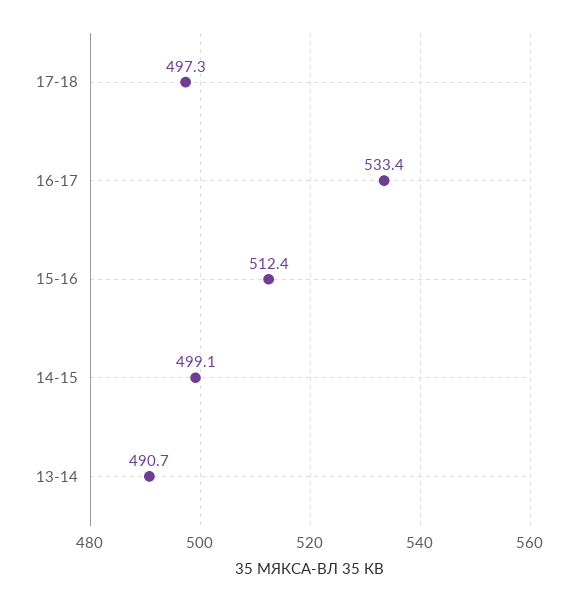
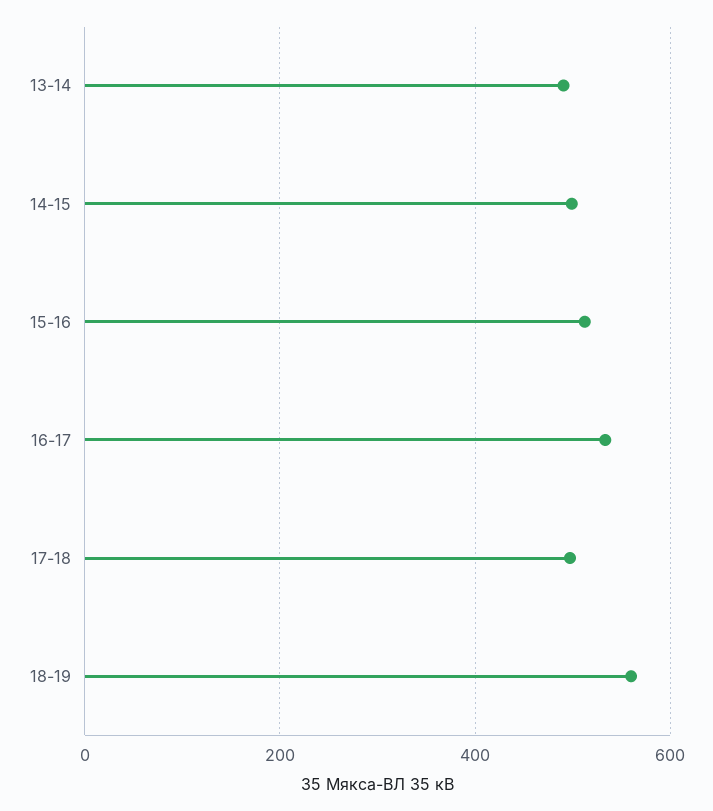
18-19: none -> 560

